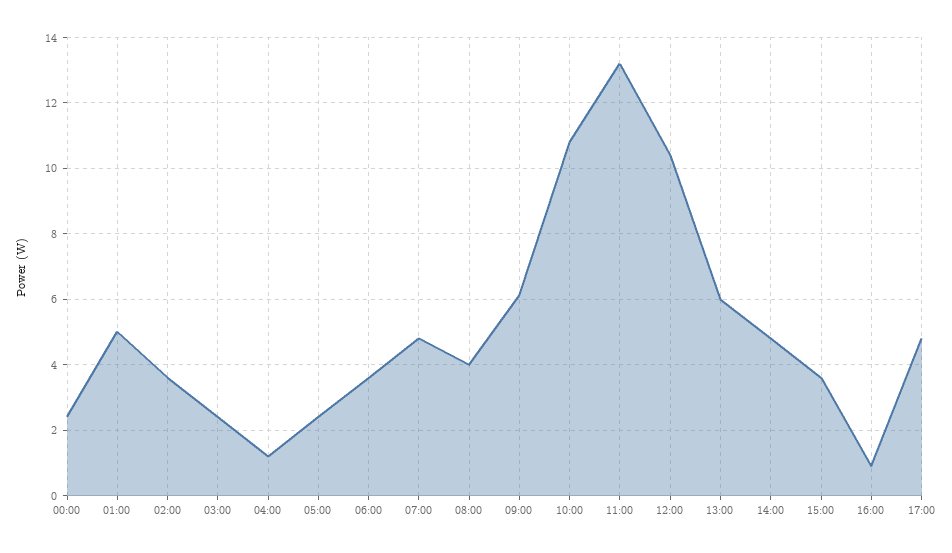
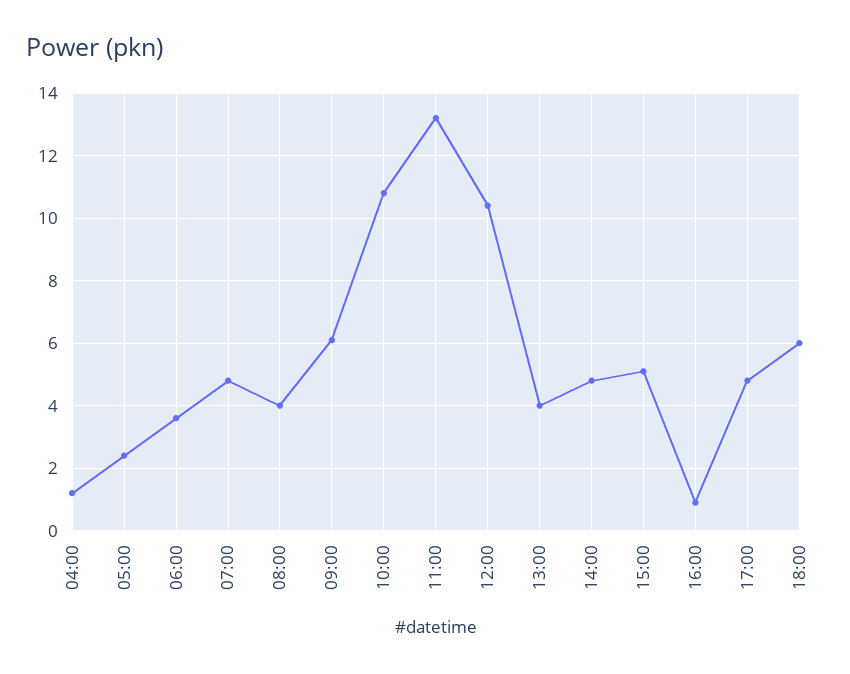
00:00: 2.5 -> none
01:00: 5 -> none
02:00: 3.5 -> none
03:00: 2.5 -> none
13:00: 6 -> 4
15:00: 3.5 -> 5
18:00: none -> 6

